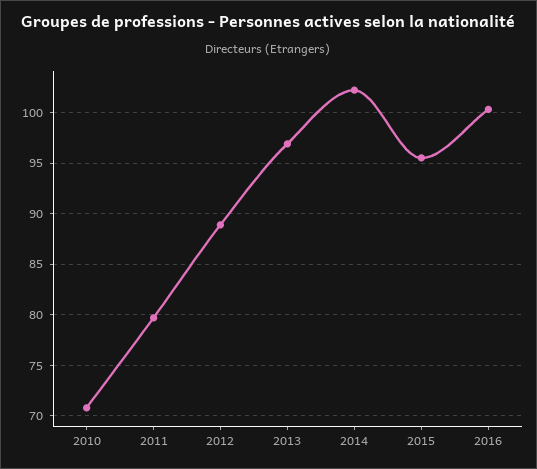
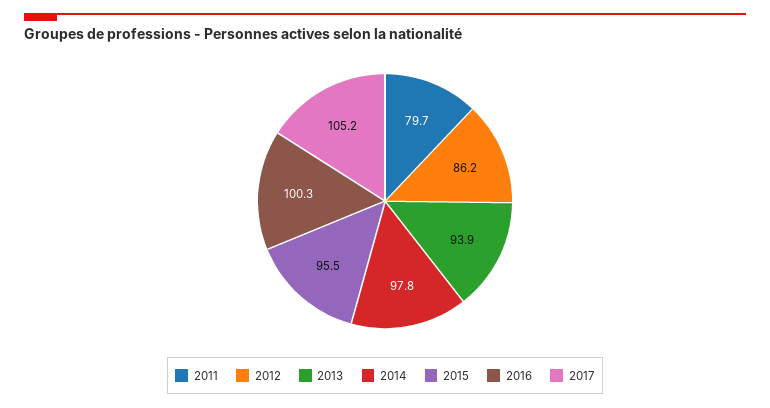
2010: 71 -> none
2012: 89 -> 86.2
2013: 97 -> 93.9
2014: 102 -> 97.8
2017: none -> 105.2

